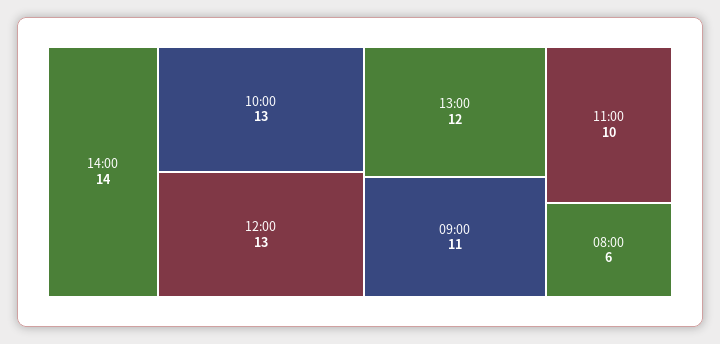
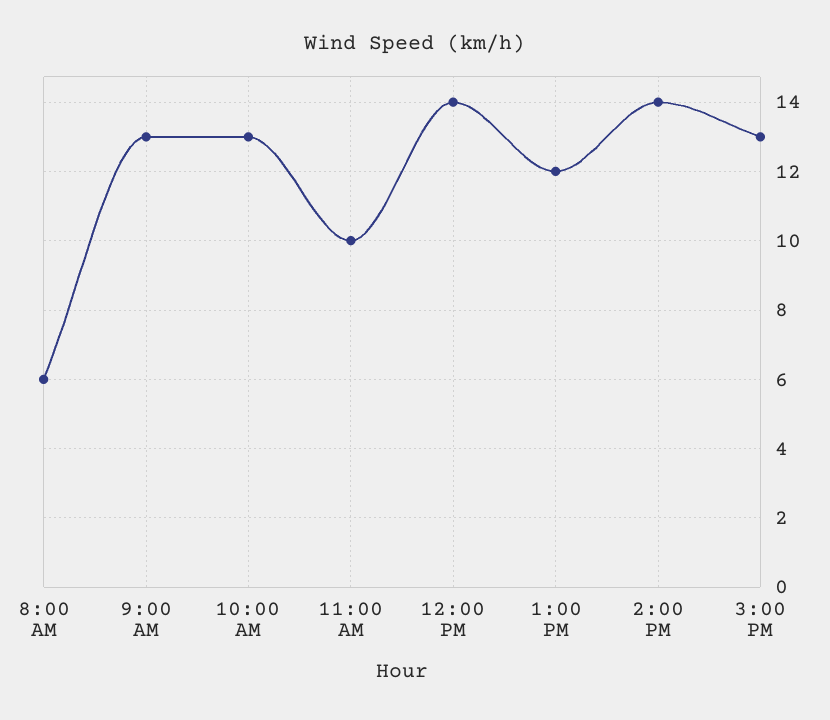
12:00: 13 -> 14
09:00: 11 -> 13
3:00 PM: none -> 13

